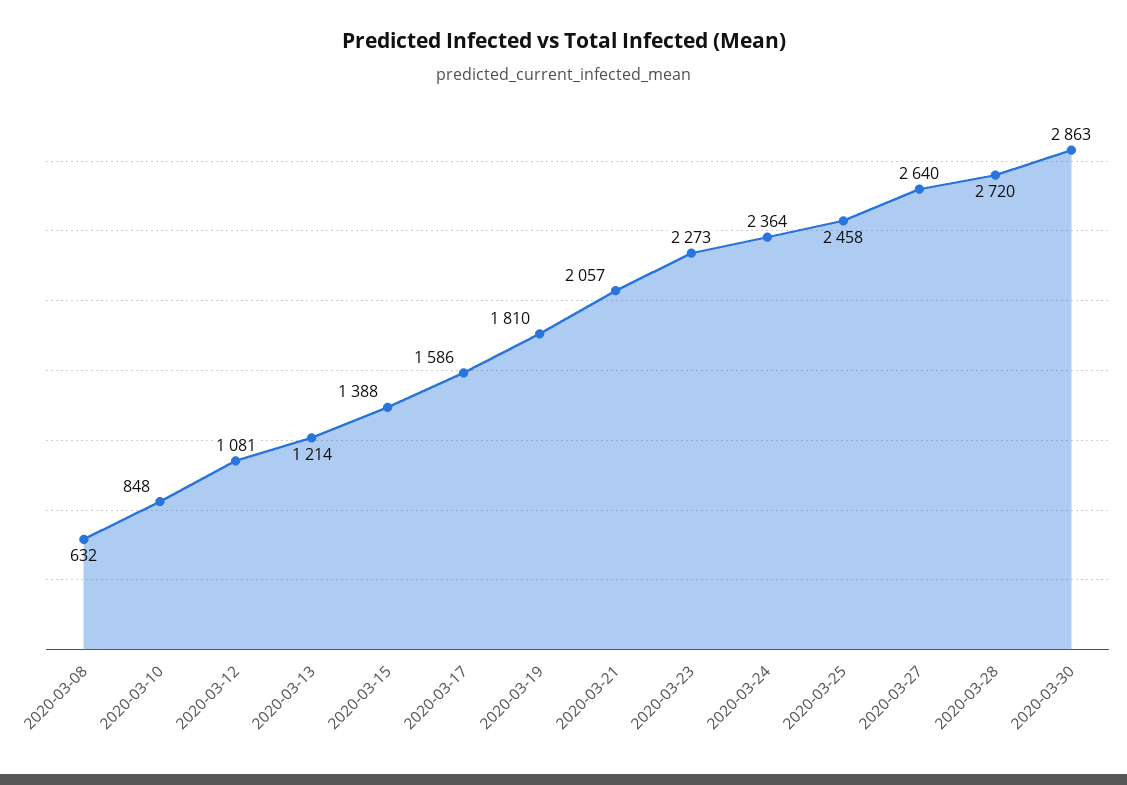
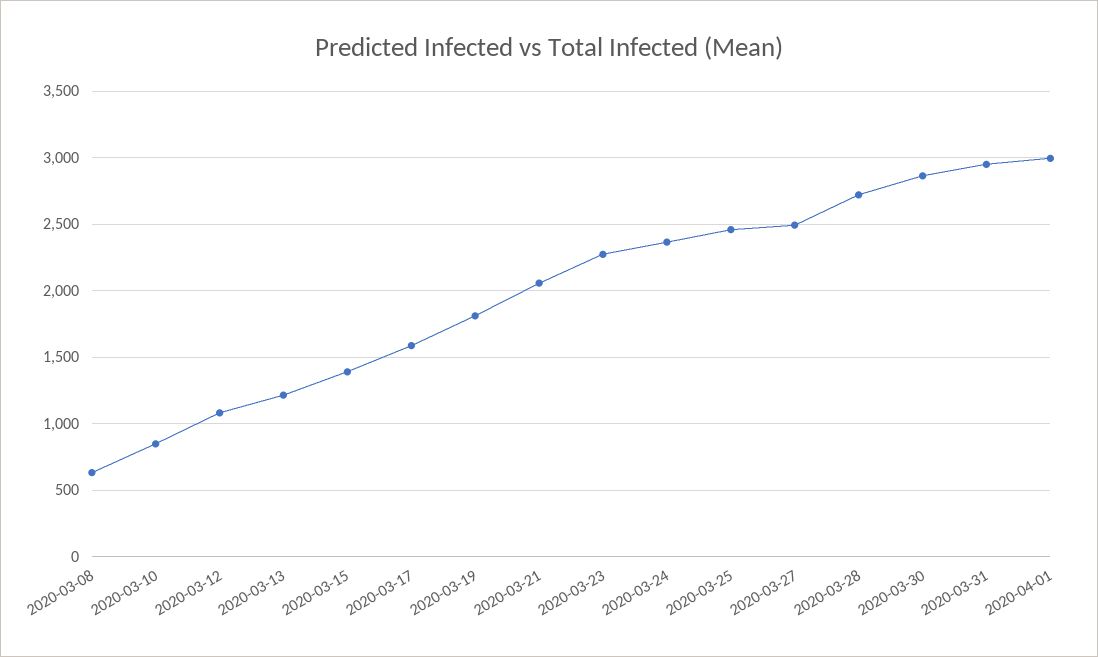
2020-03-27: 2640 -> 2500
2020-03-31: none -> 2950
2020-04-01: none -> 3000

